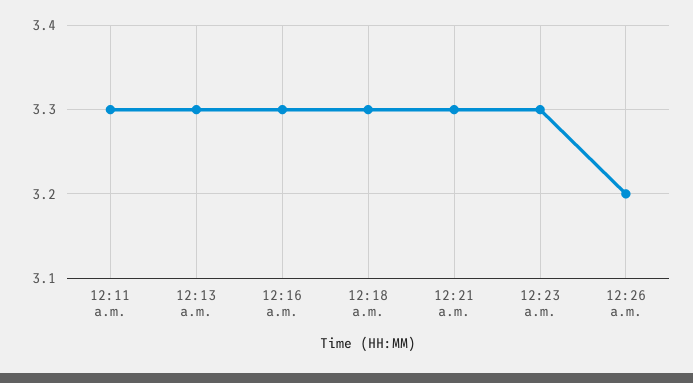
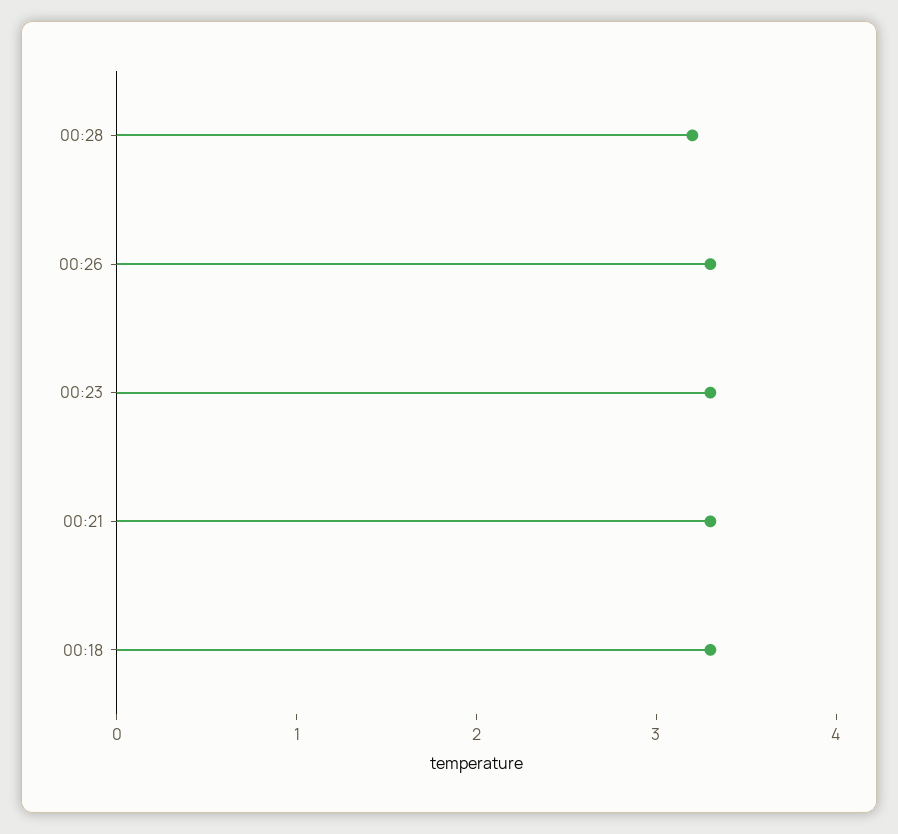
12:11 a.m.: 3.3 -> none
12:13 a.m.: 3.3 -> none
12:16 a.m.: 3.3 -> none
12:26 a.m.: 3.2 -> 3.3
00:28: none -> 3.2

